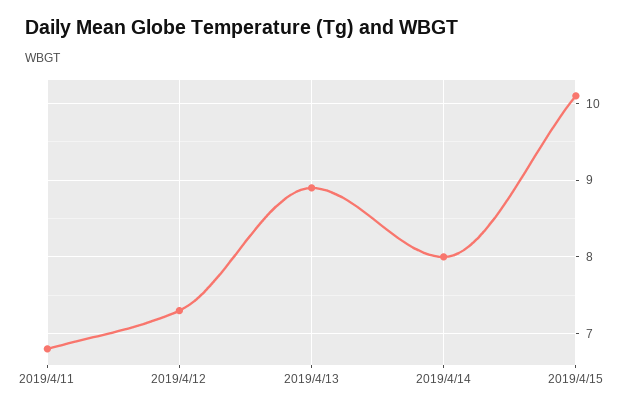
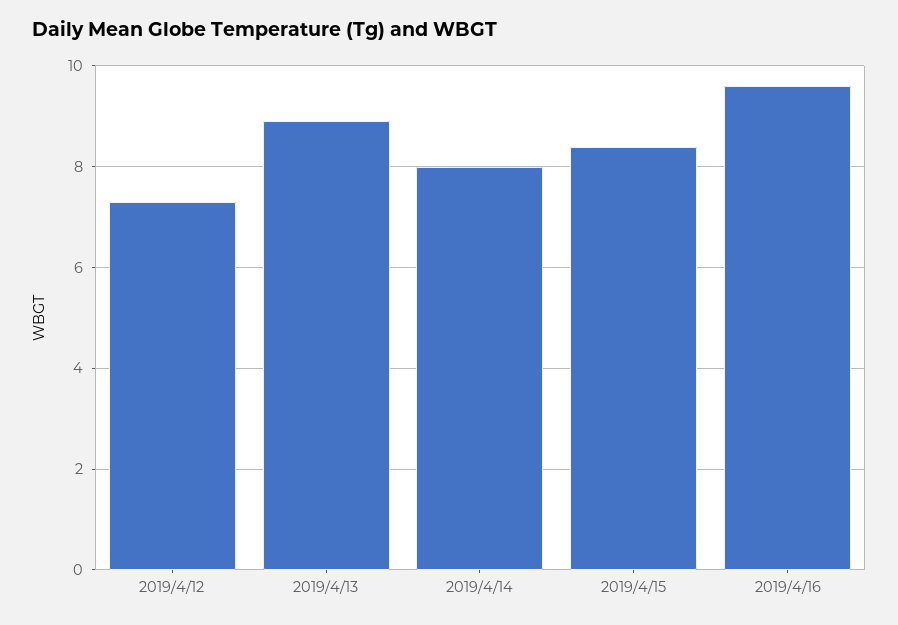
2019/4/11: 6.8 -> none
2019/4/15: 10.1 -> 8.5
2019/4/16: none -> 9.5

